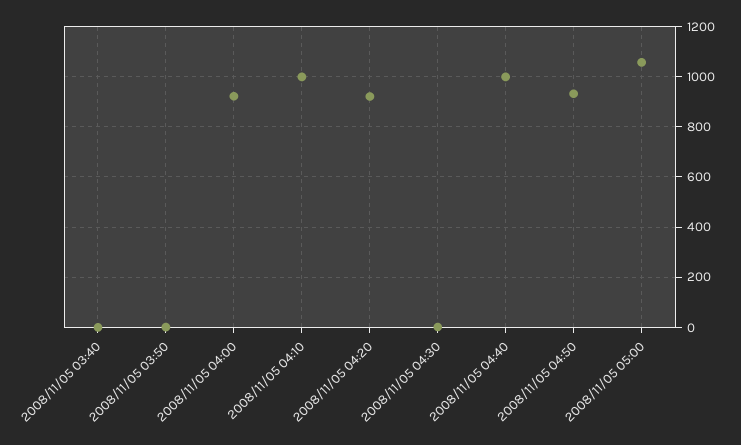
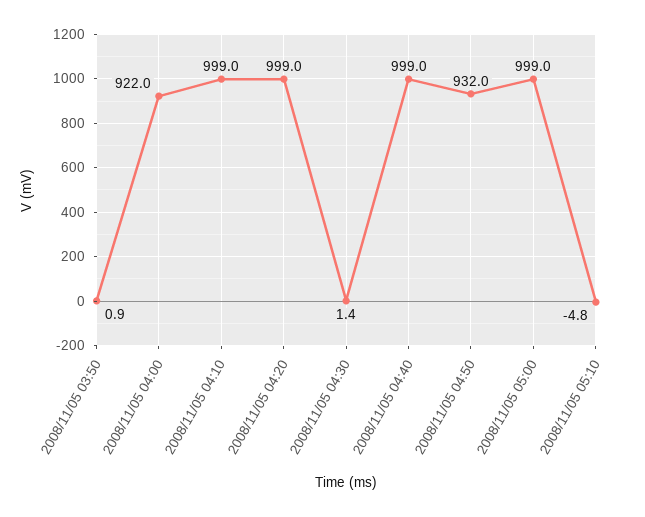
2008/11/05 03:40: 0 -> none
2008/11/05 04:20: 925 -> 999
2008/11/05 05:00: 1050 -> 999
2008/11/05 05:10: none -> -4.8

